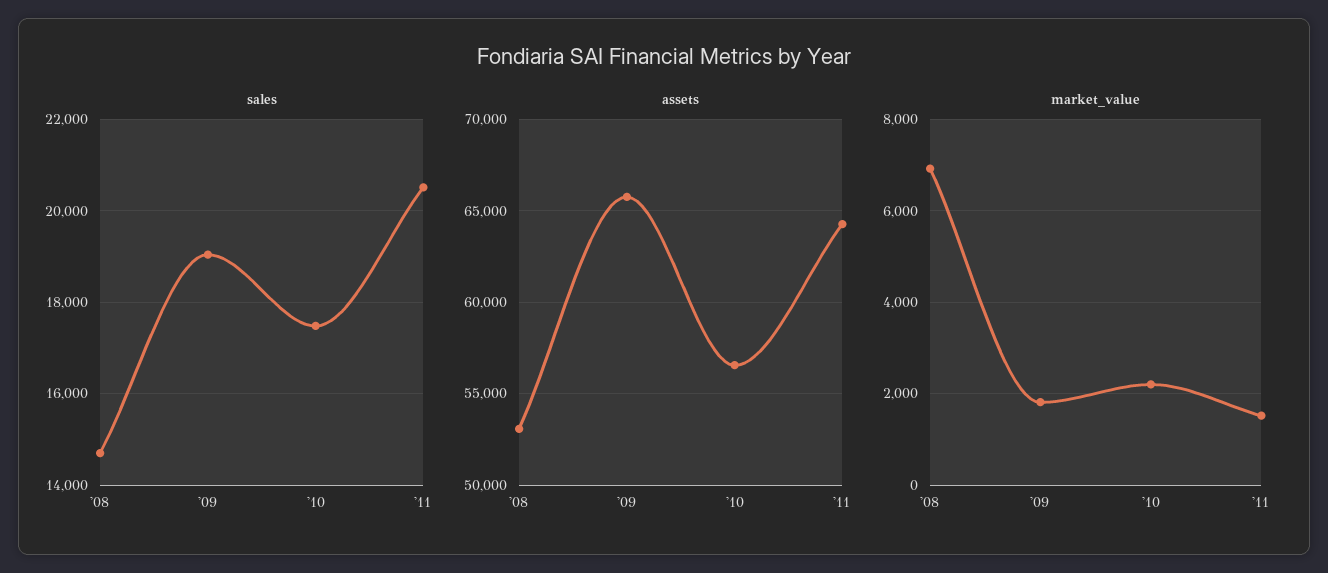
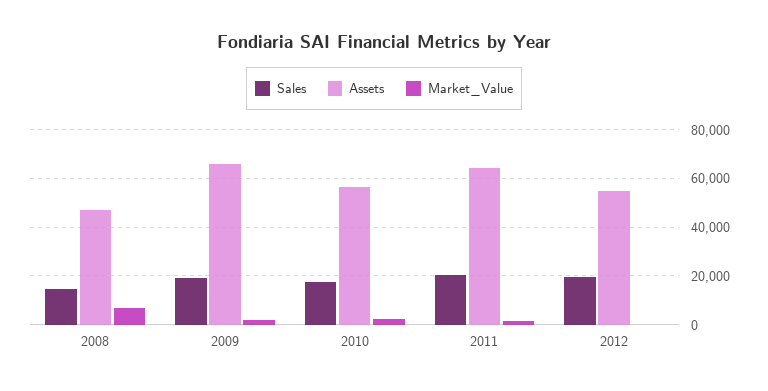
assets, '08: 53000 -> 47500
sales, 2012: none -> 20000
assets, 2012: none -> 55000
market_value, 2012: none -> 0

